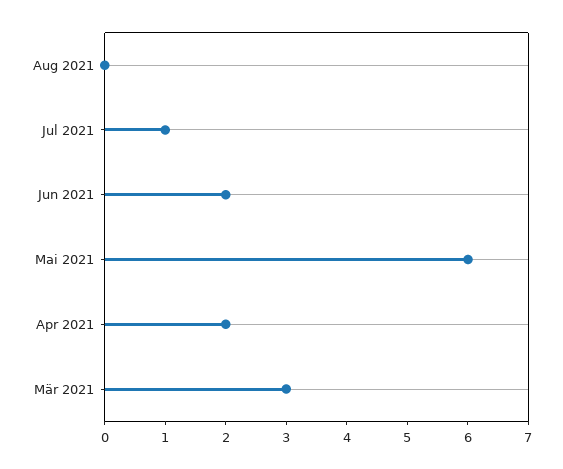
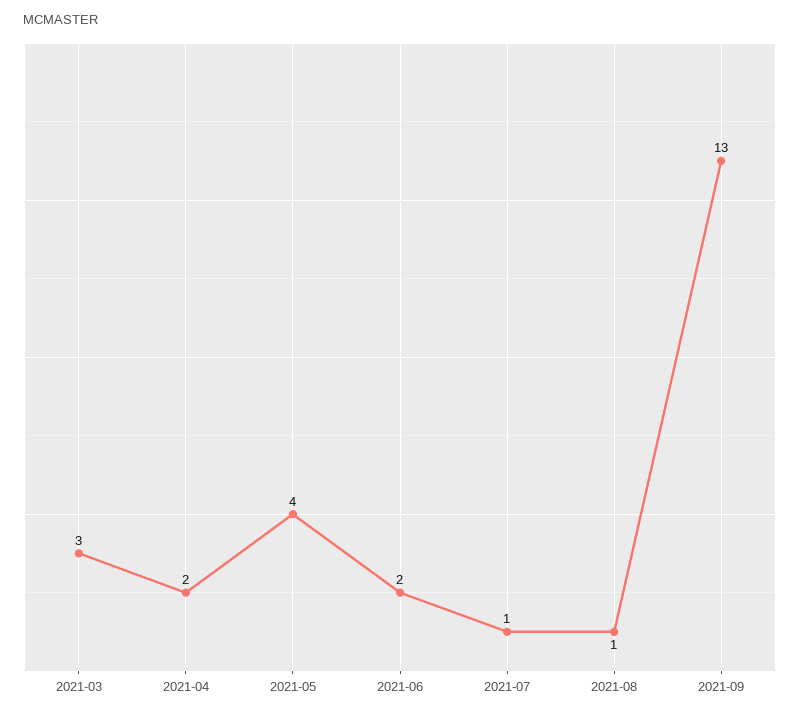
Aug 2021: 0 -> 1
Mai 2021: 6 -> 4
2021-09: none -> 13

